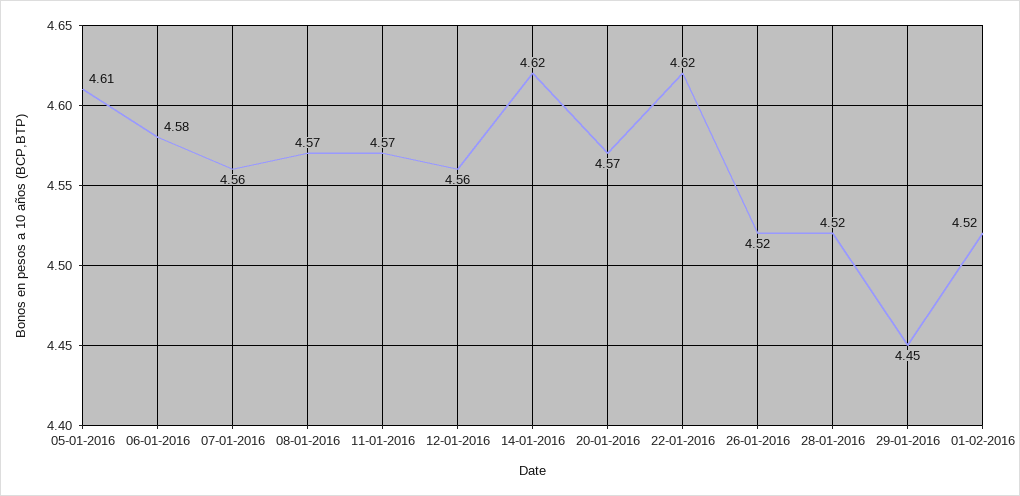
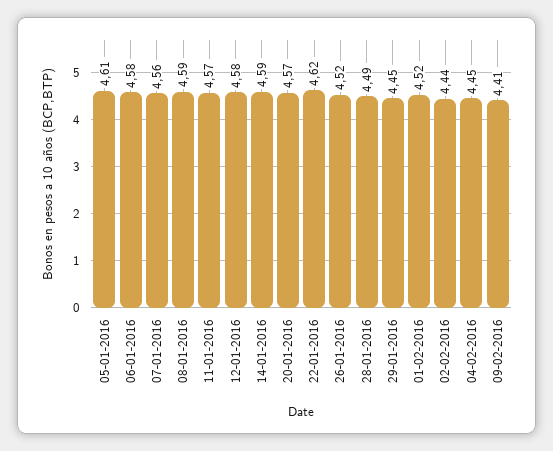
08-01-2016: 4.57 -> 4.59
12-01-2016: 4.56 -> 4.58
14-01-2016: 4.62 -> 4.59
28-01-2016: 4.52 -> 4.49
02-02-2016: none -> 4.44
04-02-2016: none -> 4.45
09-02-2016: none -> 4.41

